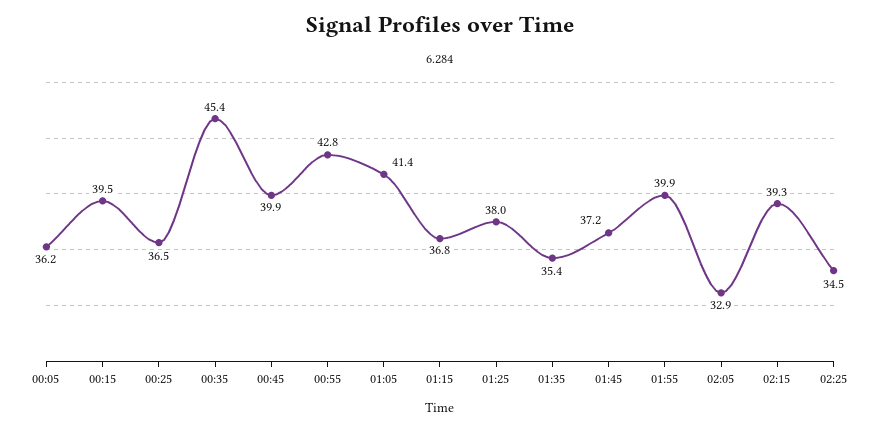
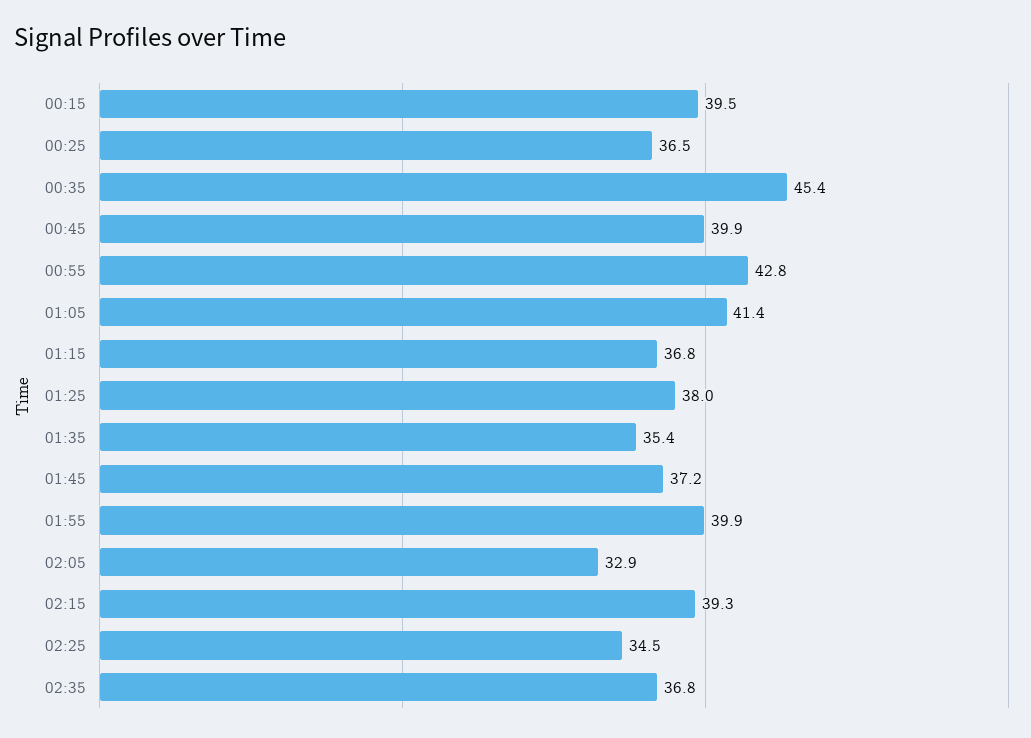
00:05: 36.2 -> none
02:35: none -> 36.8

